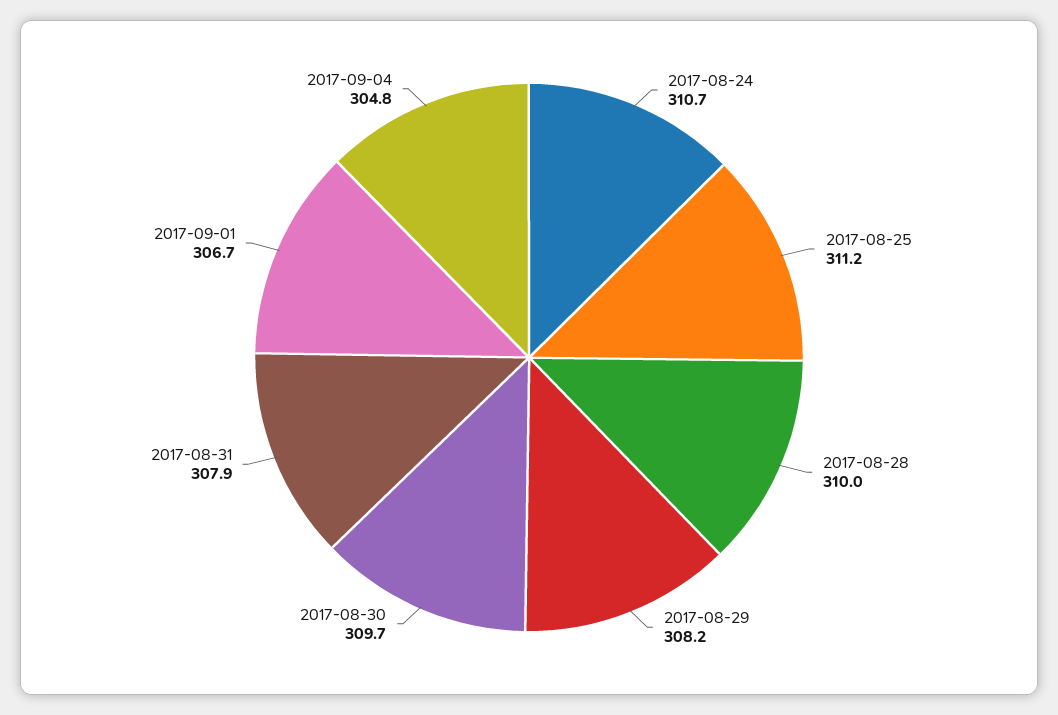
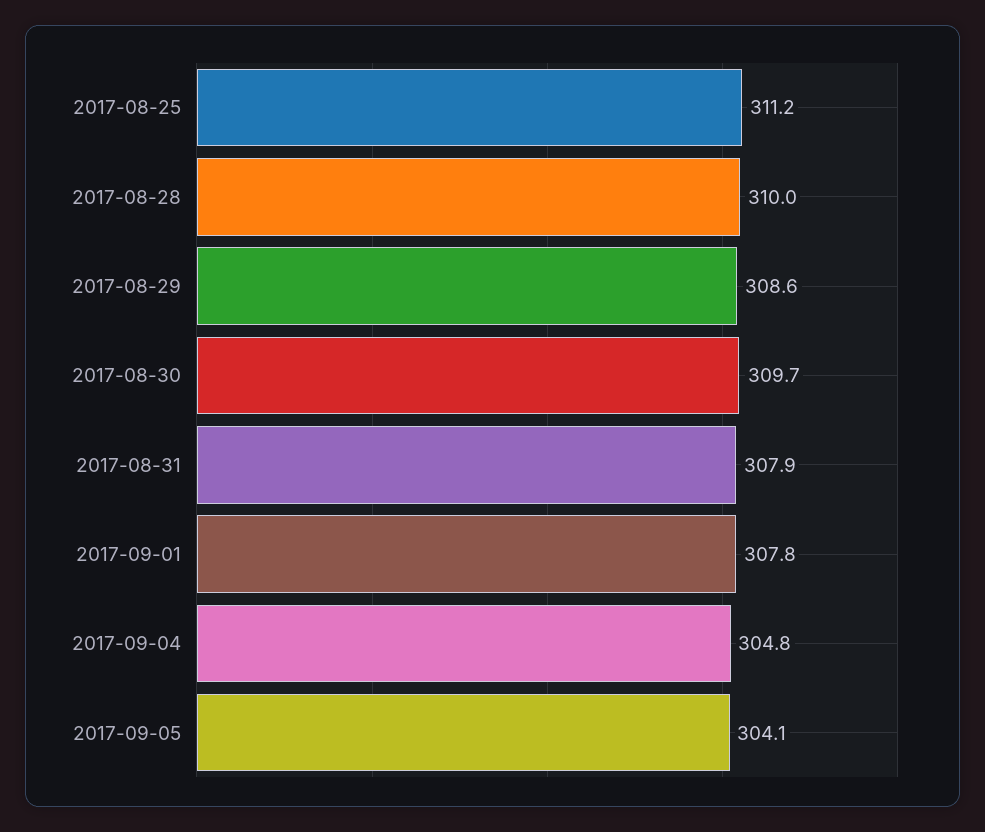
2017-08-24: 310.7 -> none
2017-08-29: 308.2 -> 308.6
2017-09-01: 306.7 -> 307.8
2017-09-05: none -> 304.1

